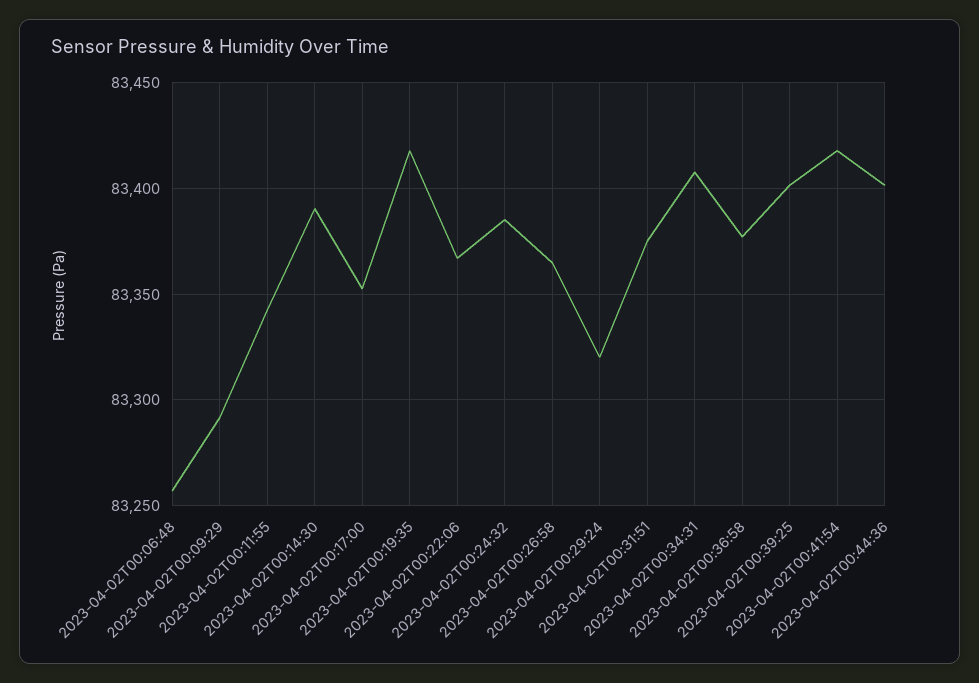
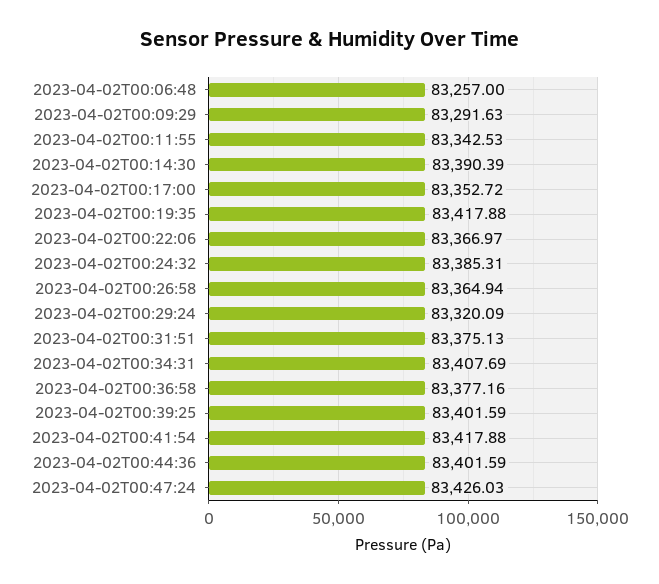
2023-04-02T00:47:24: none -> 83426.03

